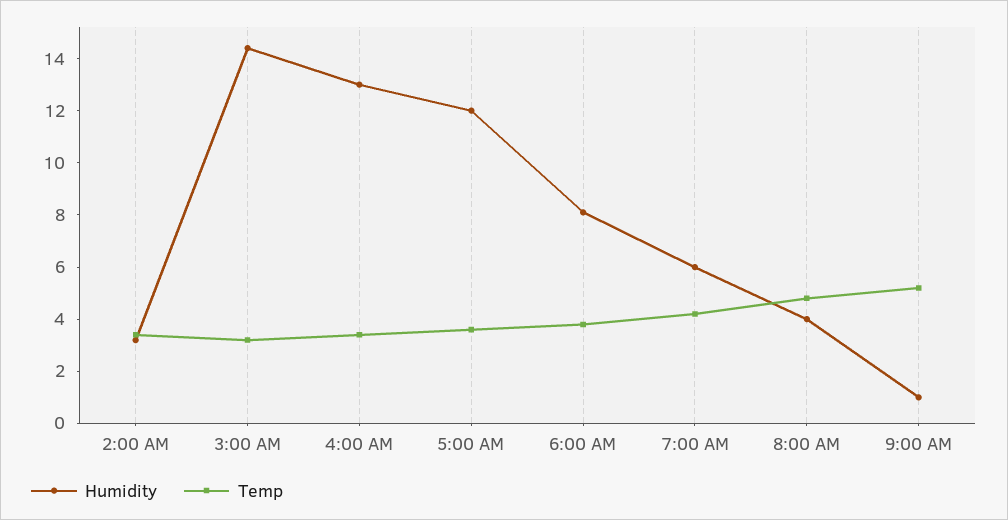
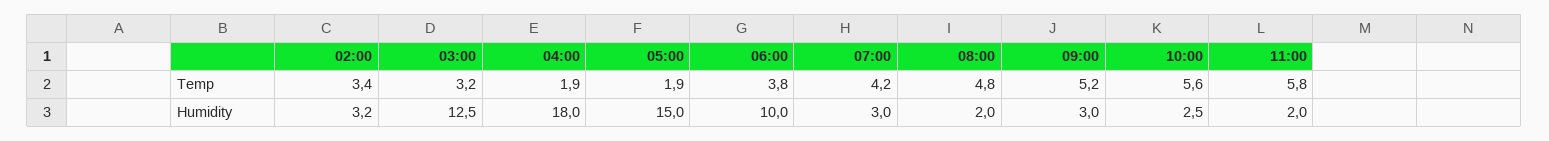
Humidity, 3:00 AM: 14.5 -> 12.5
Humidity, 4:00 AM: 13 -> 18
Temp, 4:00 AM: 3.5 -> 1.9
Humidity, 5:00 AM: 12 -> 15
Temp, 5:00 AM: 3.5 -> 1.9
Humidity, 6:00 AM: 8 -> 10
Humidity, 7:00 AM: 6 -> 3
Humidity, 8:00 AM: 4 -> 2
Humidity, 9:00 AM: 1 -> 3
Temp, 10:00: none -> 5.6
Temp, 11:00: none -> 5.8
Humidity, 10:00: none -> 2.5
Humidity, 11:00: none -> 2

